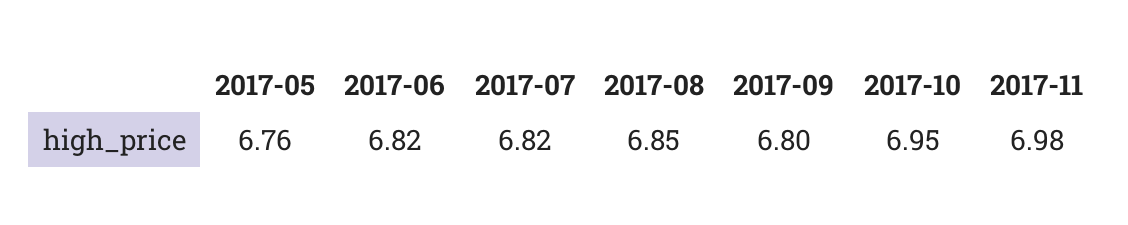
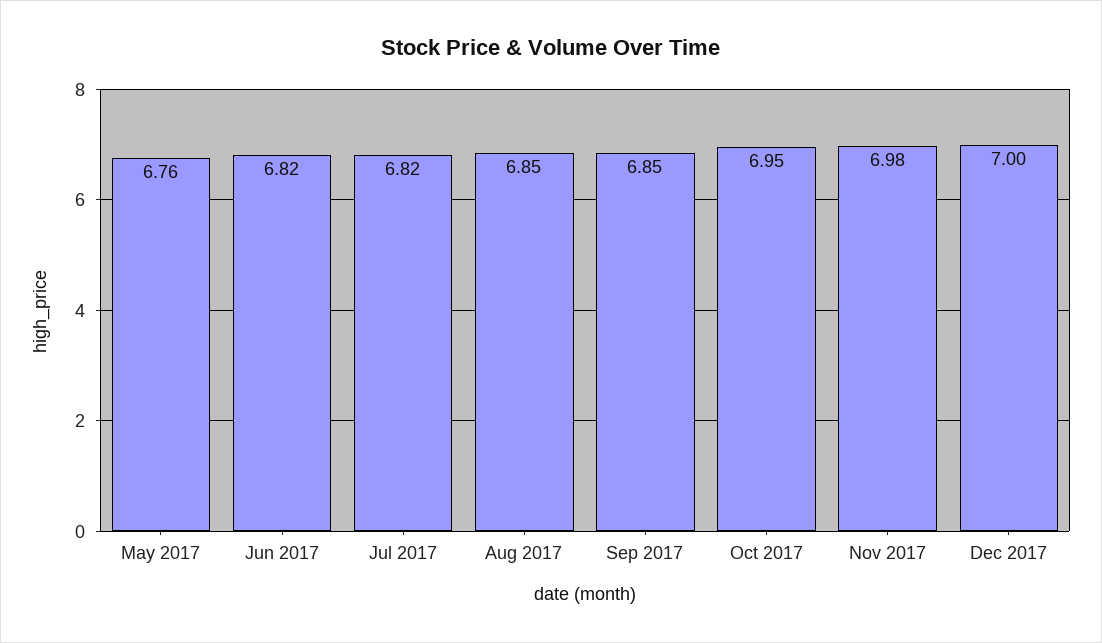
2017-09: 6.8 -> 6.85
Dec 2017: none -> 7

